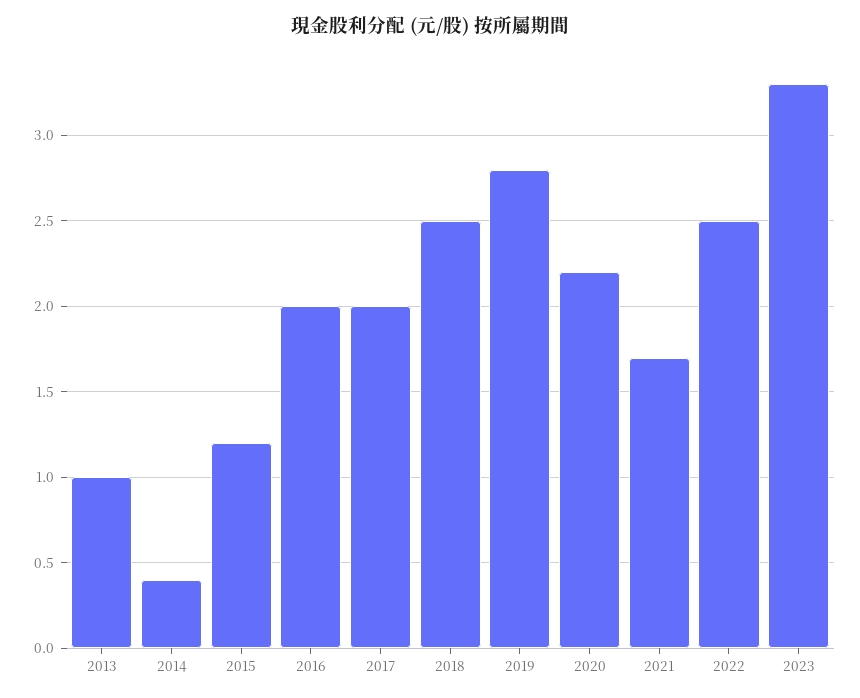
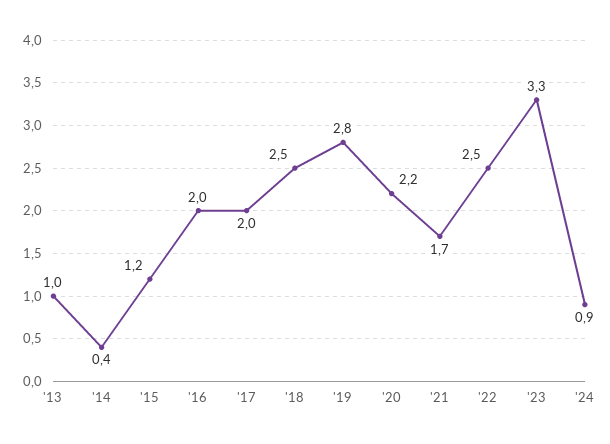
'24: none -> 0.9

